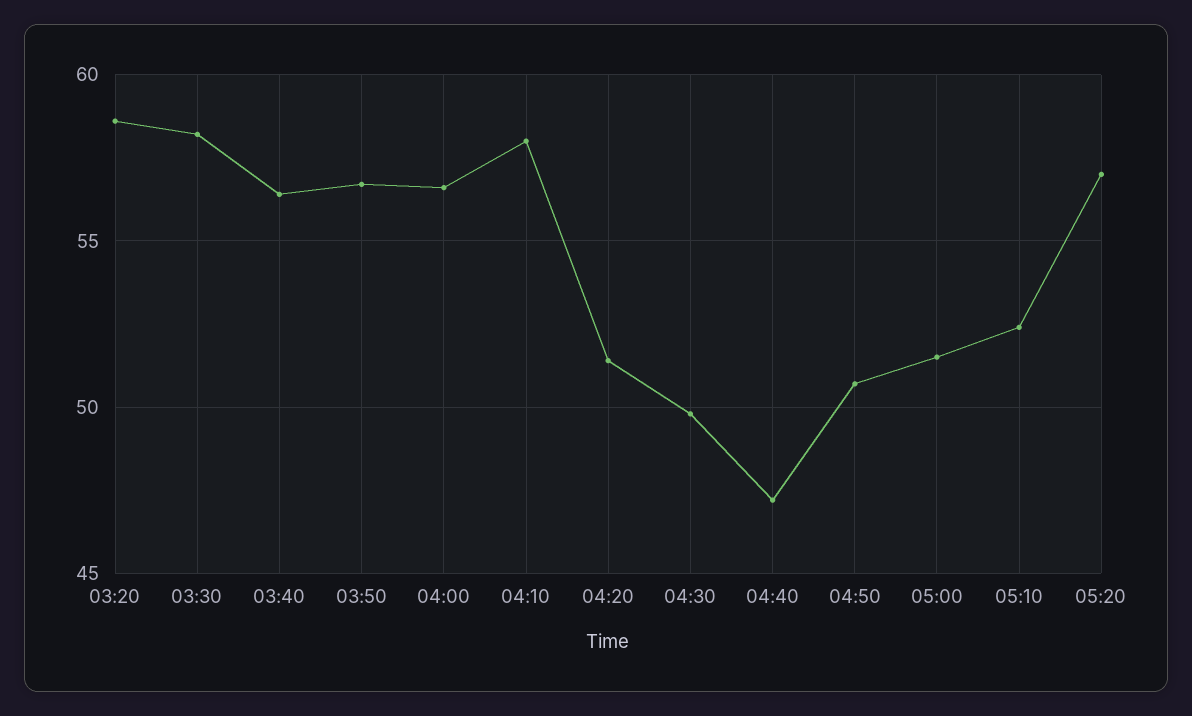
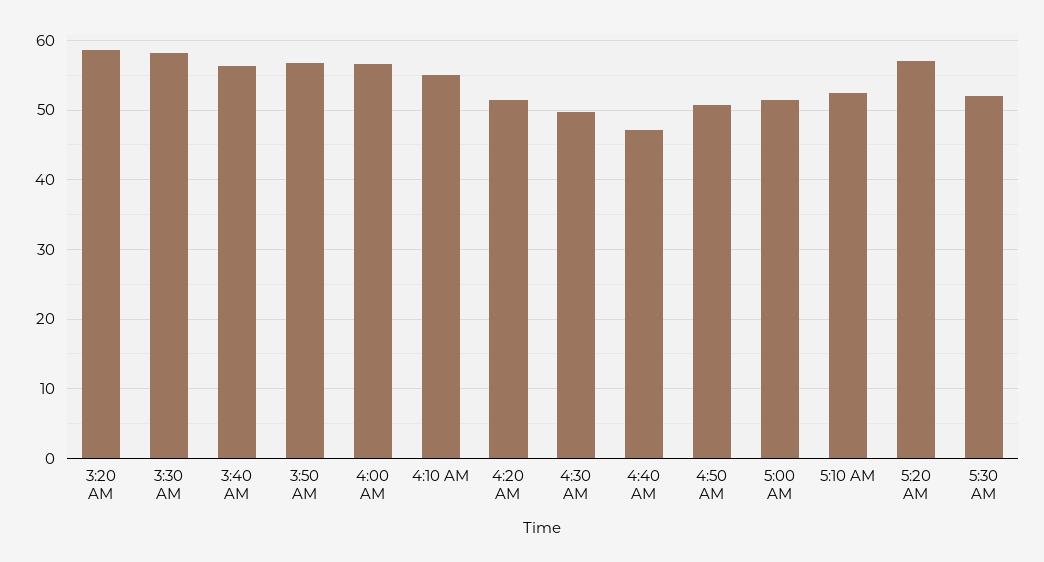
04:10: 58 -> 55
5:30 AM: none -> 52

